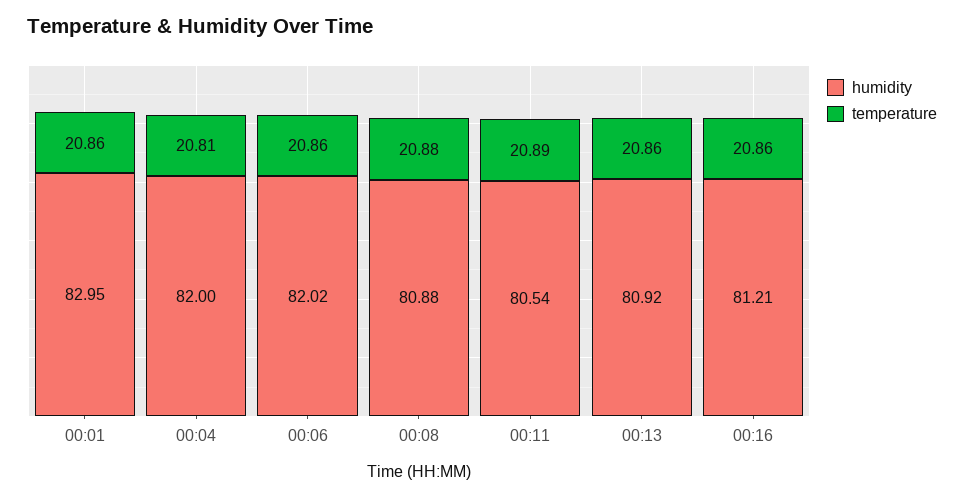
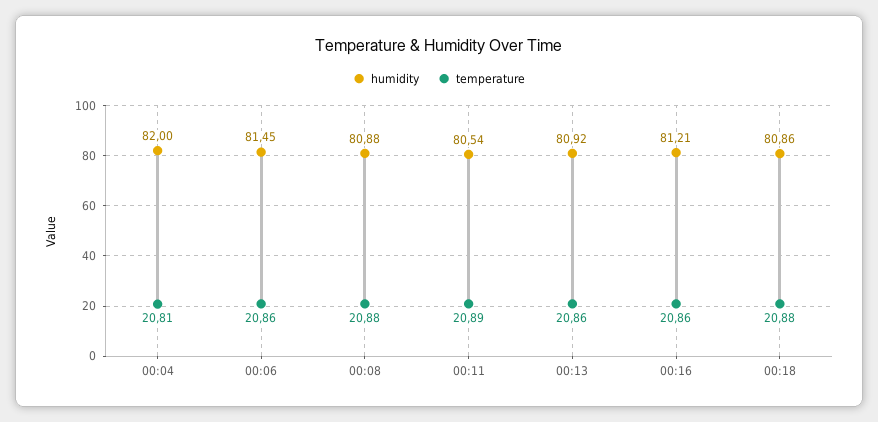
humidity, 00:01: 82.95 -> none
temperature, 00:01: 20.86 -> none
humidity, 00:06: 82.02 -> 81.45
humidity, 00:18: none -> 80.86
temperature, 00:18: none -> 20.88

